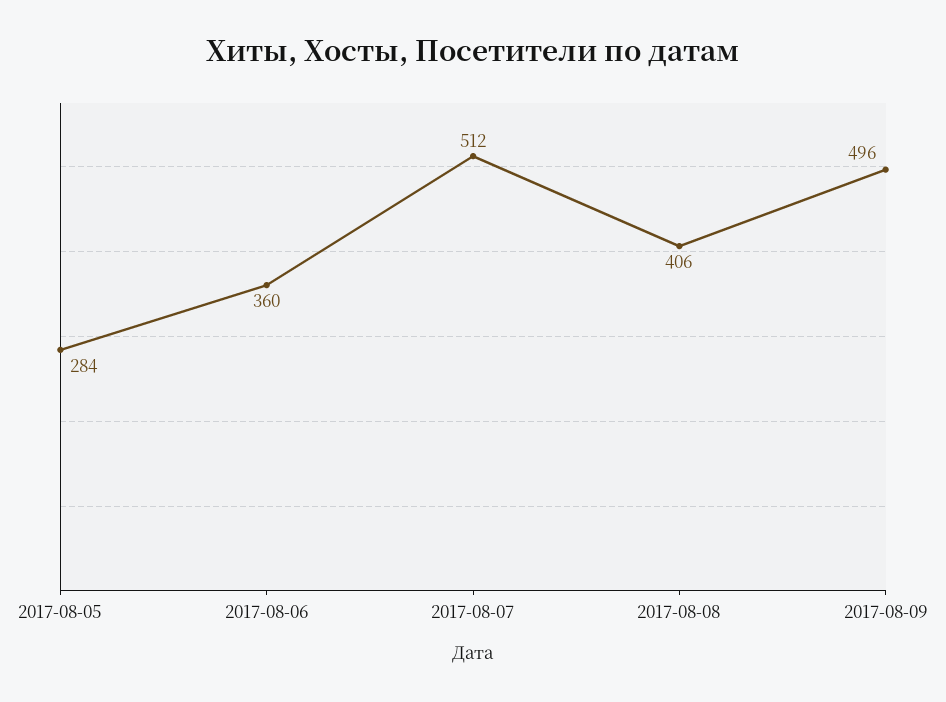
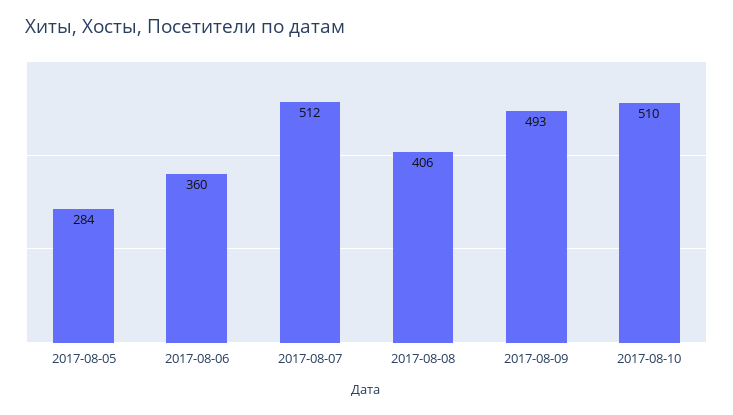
2017-08-09: 496 -> 493
2017-08-10: none -> 510

